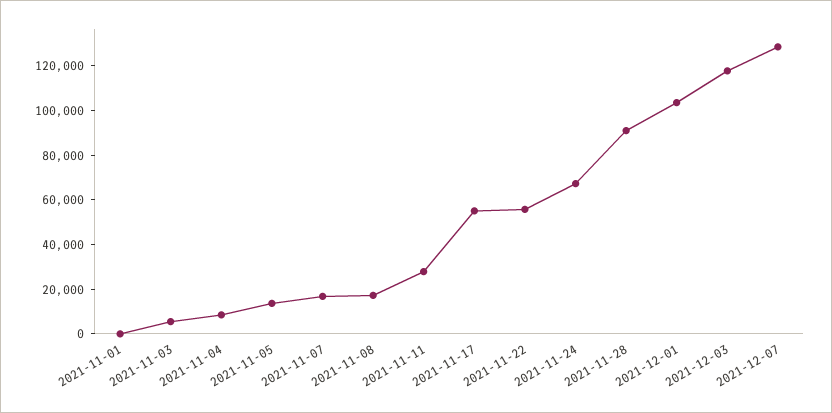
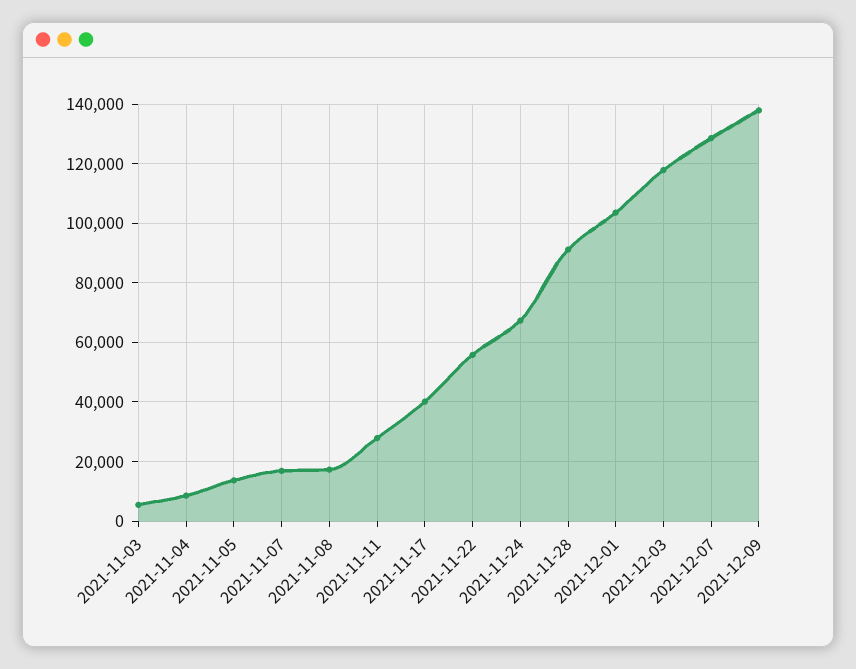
2021-11-01: 0 -> none
2021-11-17: 55000 -> 40000
2021-12-09: none -> 137500

